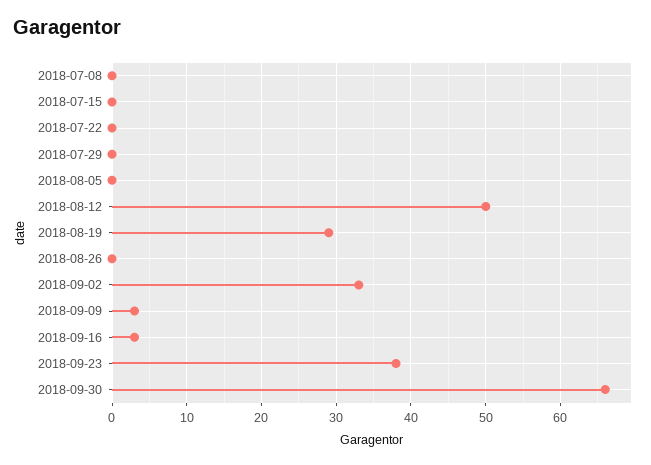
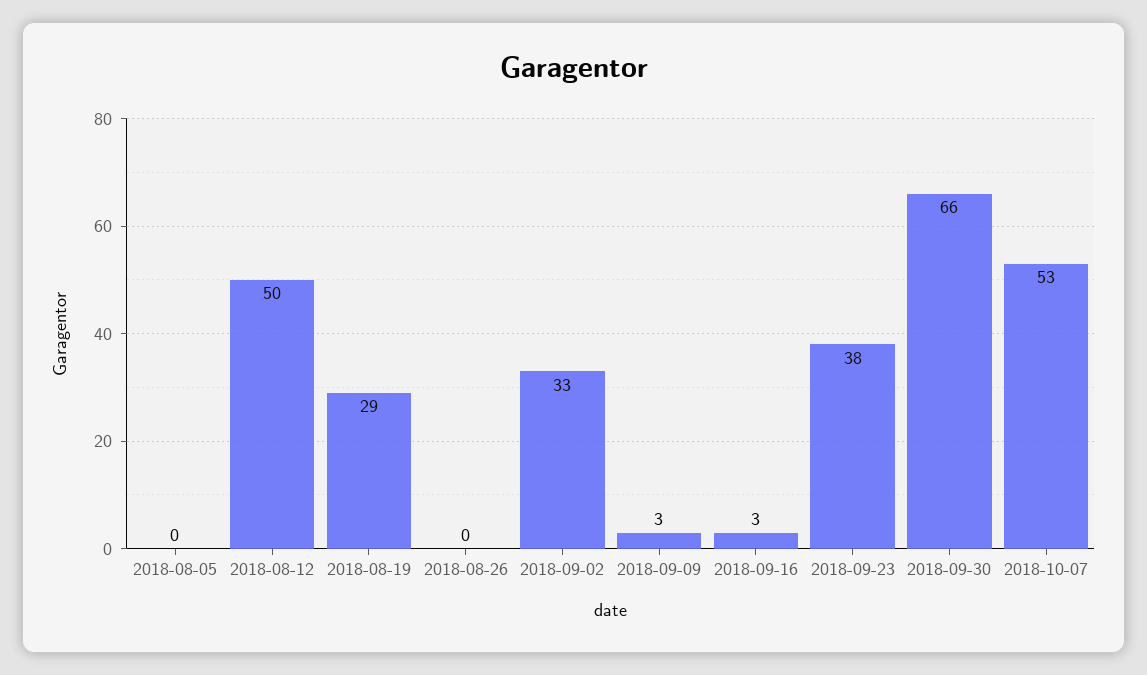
2018-07-08: 0 -> none
2018-07-15: 0 -> none
2018-07-22: 0 -> none
2018-07-29: 0 -> none
2018-10-07: none -> 53

